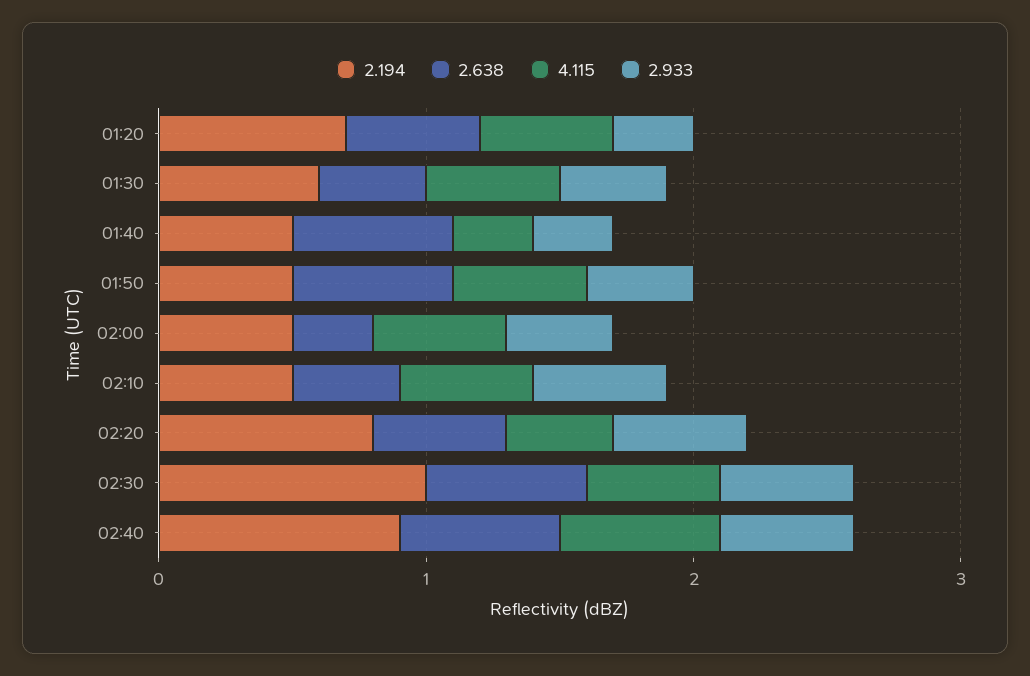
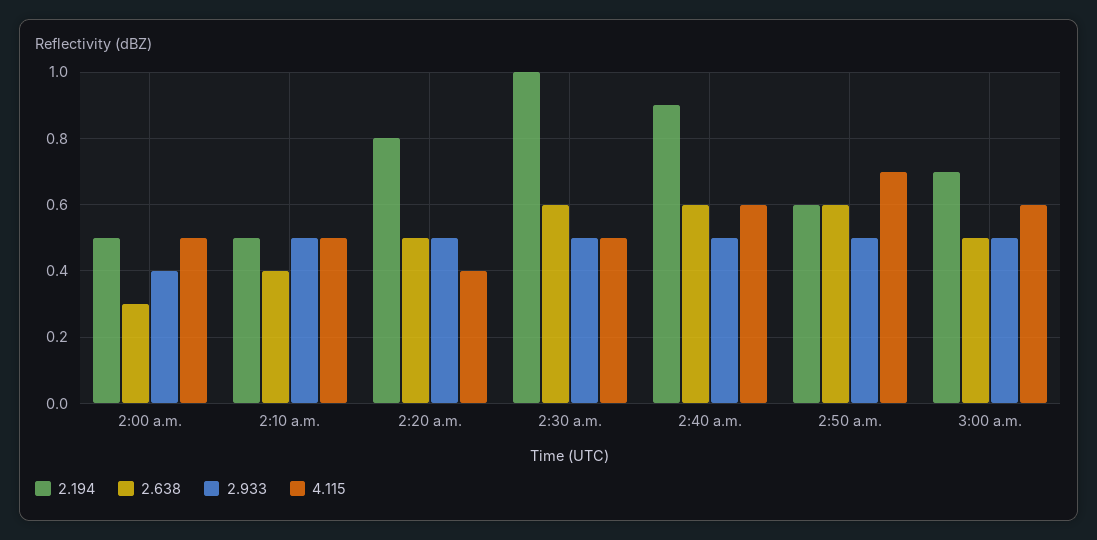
2.194, 01:20: 0.7 -> none
2.638, 01:20: 0.5 -> none
4.115, 01:20: 0.5 -> none
2.933, 01:20: 0.3 -> none
2.194, 01:30: 0.6 -> none
2.638, 01:30: 0.4 -> none
4.115, 01:30: 0.5 -> none
2.933, 01:30: 0.4 -> none
2.194, 01:40: 0.5 -> none
2.638, 01:40: 0.6 -> none
4.115, 01:40: 0.3 -> none
2.933, 01:40: 0.3 -> none
2.194, 01:50: 0.5 -> none
2.638, 01:50: 0.6 -> none
4.115, 01:50: 0.5 -> none
2.933, 01:50: 0.4 -> none
2.194, 2:50 a.m.: none -> 0.6
2.638, 2:50 a.m.: none -> 0.6
2.933, 2:50 a.m.: none -> 0.5
4.115, 2:50 a.m.: none -> 0.7
2.194, 3:00 a.m.: none -> 0.7
2.638, 3:00 a.m.: none -> 0.5
2.933, 3:00 a.m.: none -> 0.5
4.115, 3:00 a.m.: none -> 0.6

